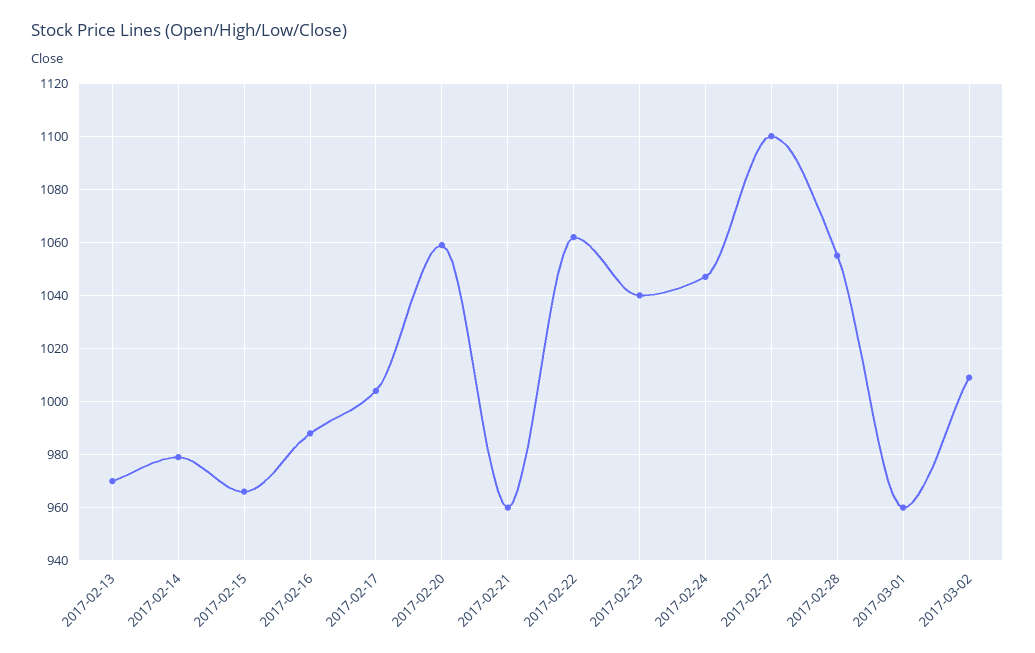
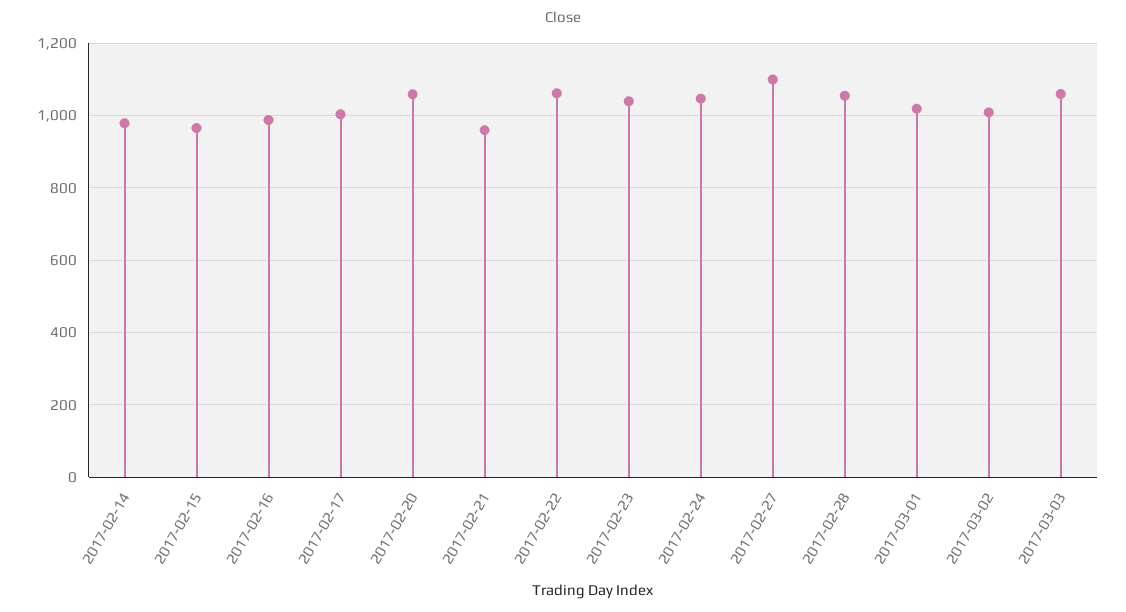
2017-02-13: 970 -> none
2017-03-01: 960 -> 1020
2017-03-03: none -> 1060

